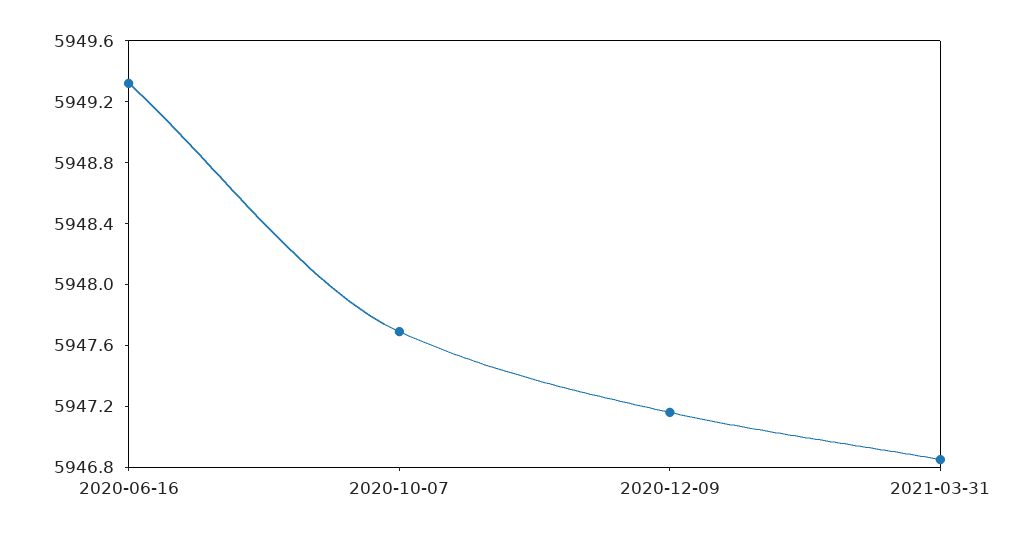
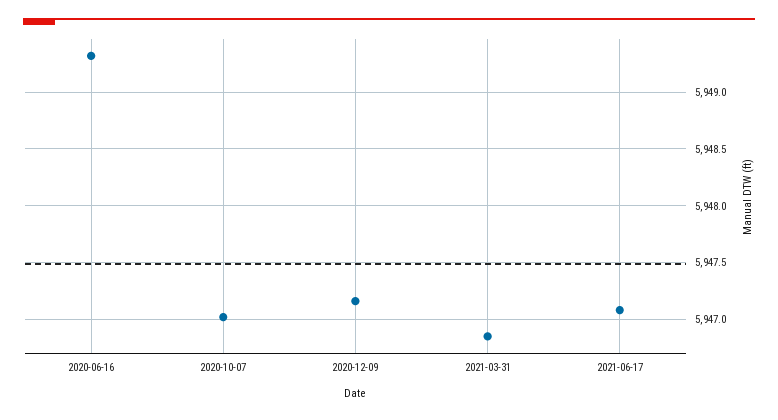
2020-10-07: 5947.7 -> 5947
2021-06-17: none -> 5947.1

